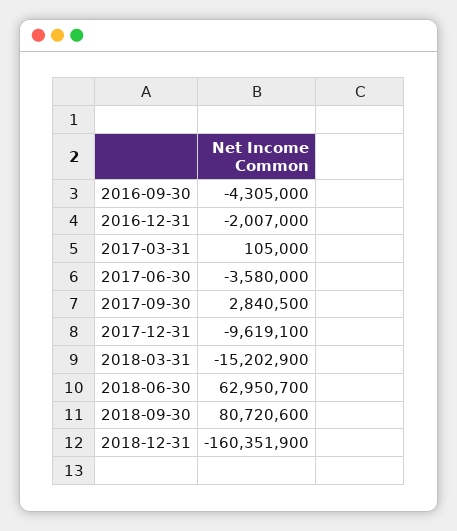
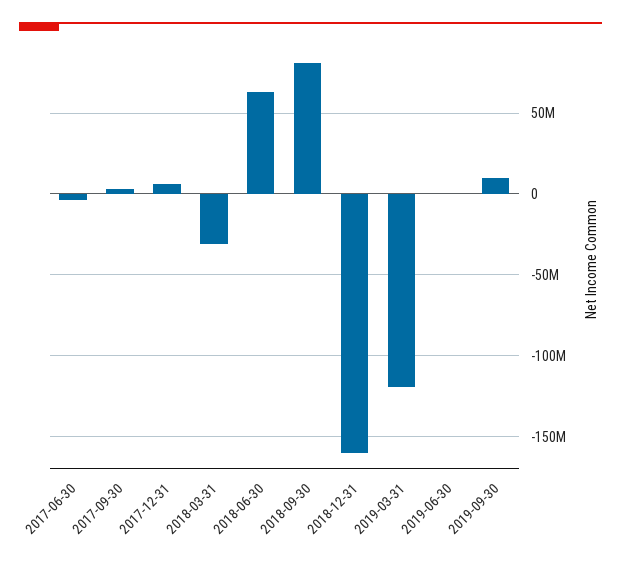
2016-09-30: -4305000 -> none
2016-12-31: -2007000 -> none
2017-03-31: 105000 -> none
2017-12-31: -9619100 -> 5000000
2018-03-31: -15202900 -> -30000000
2019-03-31: none -> -120000000
2019-06-30: none -> 0
2019-09-30: none -> 10000000

